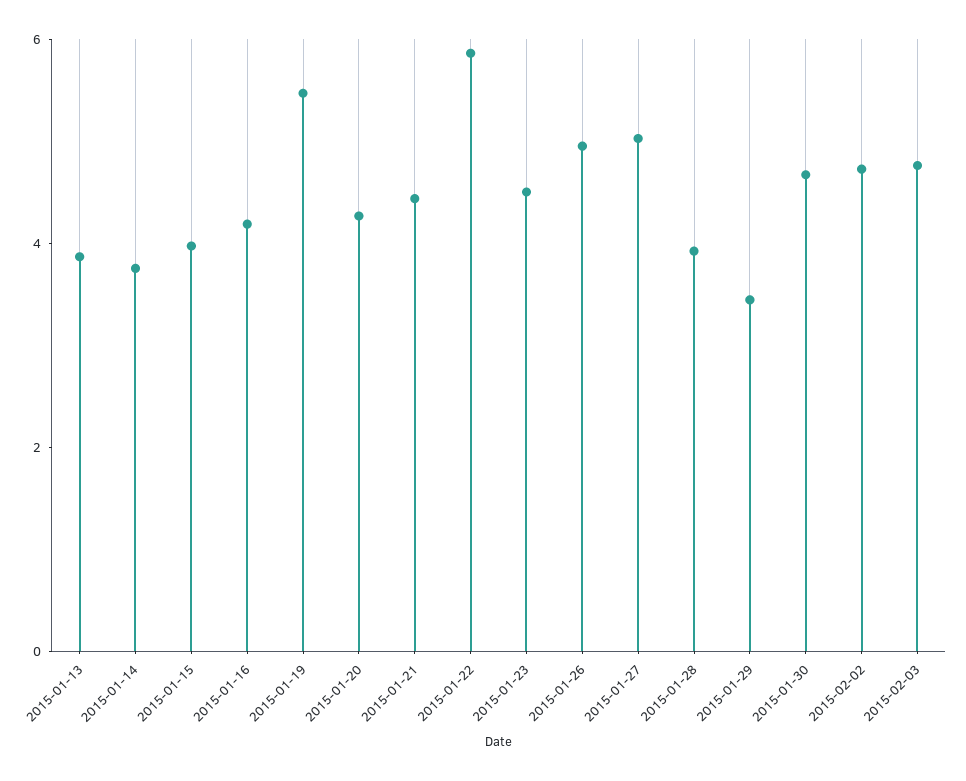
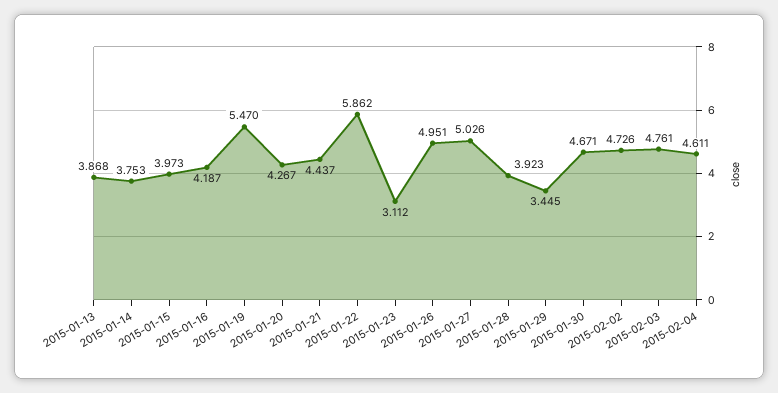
2015-01-23: 4.5 -> 3.112
2015-02-04: none -> 4.611

